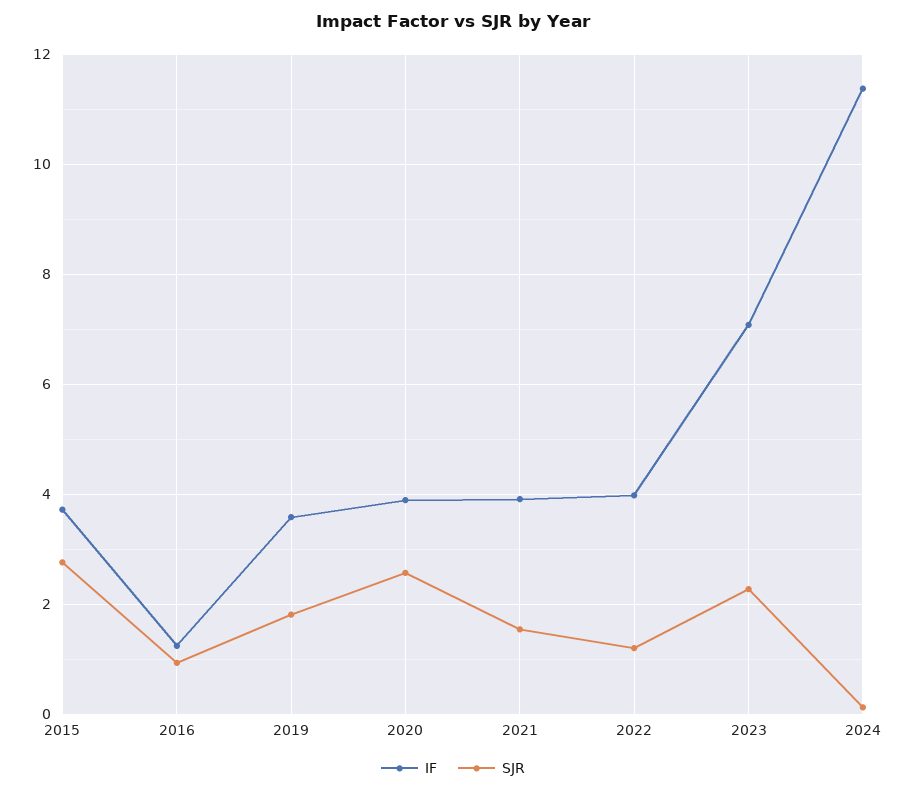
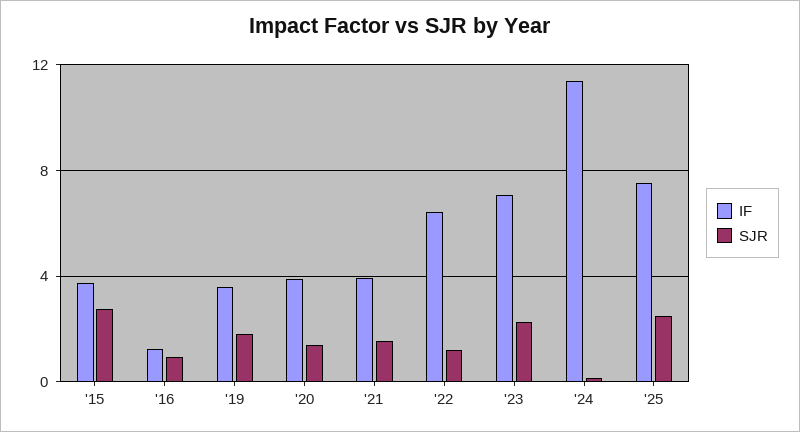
SJR, 2020: 2.6 -> 1.5
IF, 2022: 4 -> 6.5
IF, '25: none -> 7.5
SJR, '25: none -> 2.5

